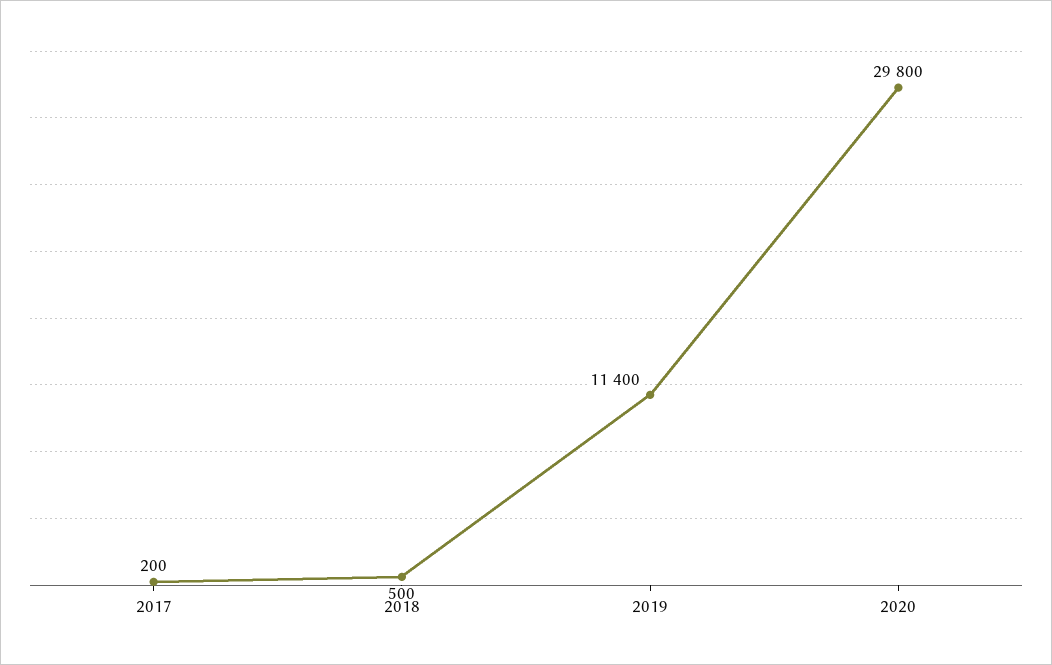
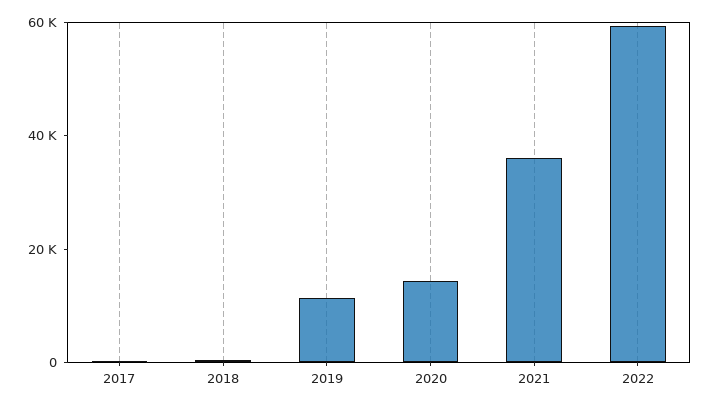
2020: 29800 -> 15000
2021: none -> 35000
2022: none -> 60000

